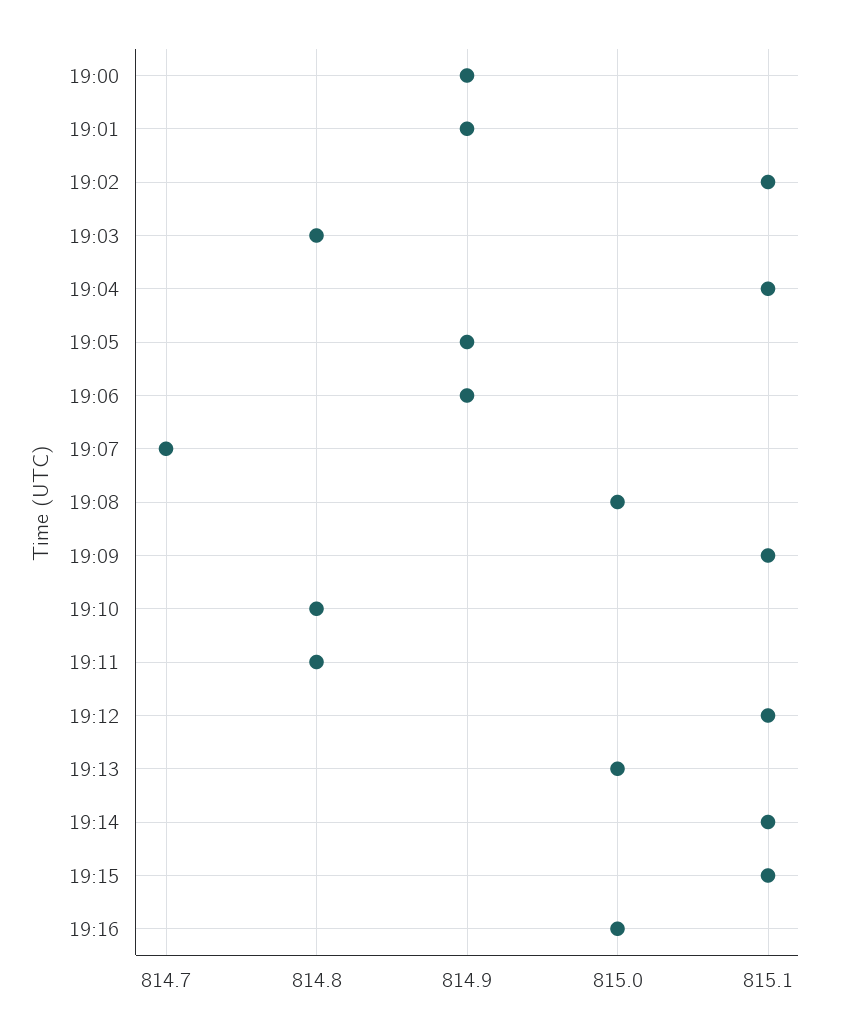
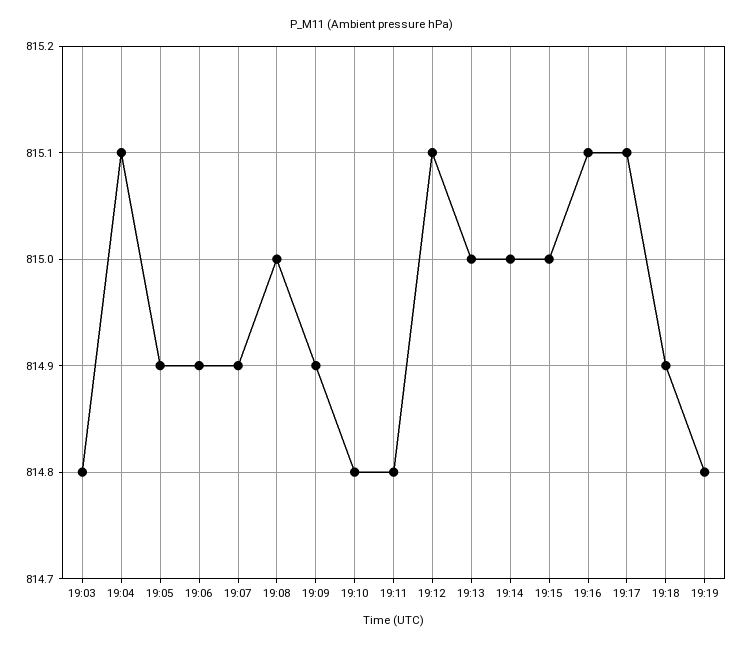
19:00: 814.9 -> none
19:01: 814.9 -> none
19:02: 815.1 -> none
19:07: 814.7 -> 814.9
19:09: 815.1 -> 814.9
19:14: 815.1 -> 815
19:15: 815.1 -> 815
19:16: 815 -> 815.1
19:17: none -> 815.1
19:18: none -> 814.9
19:19: none -> 814.8

